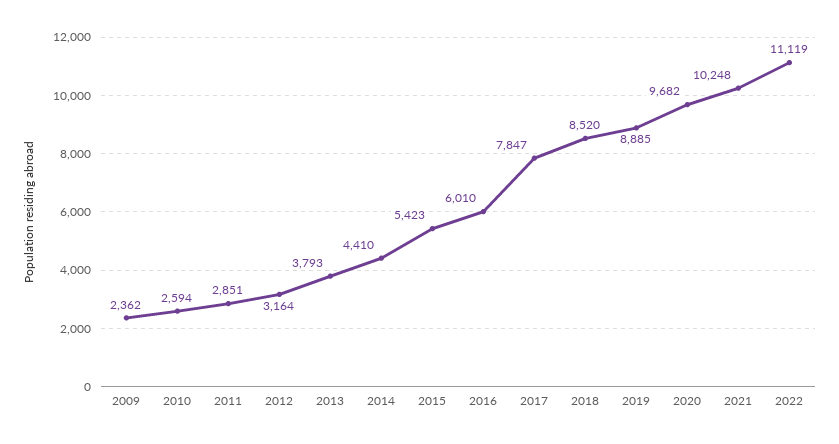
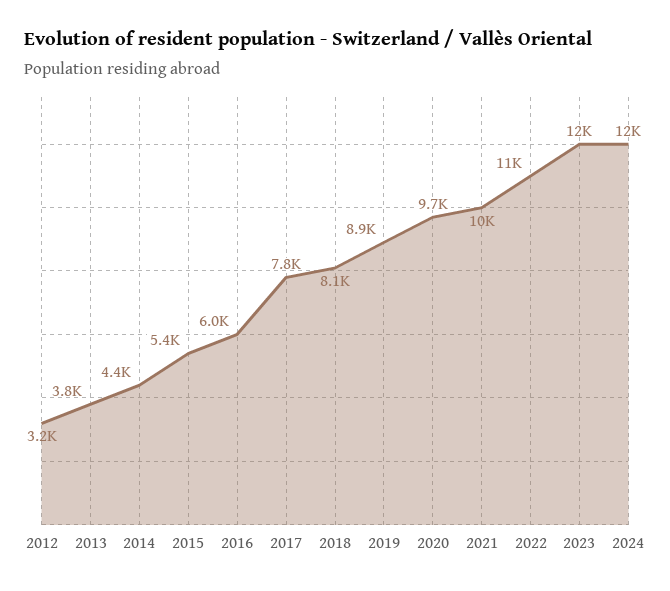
2009: 2362 -> none
2010: 2594 -> none
2011: 2851 -> none
2018: 8520 -> 8100
2023: none -> 12000
2024: none -> 12000

